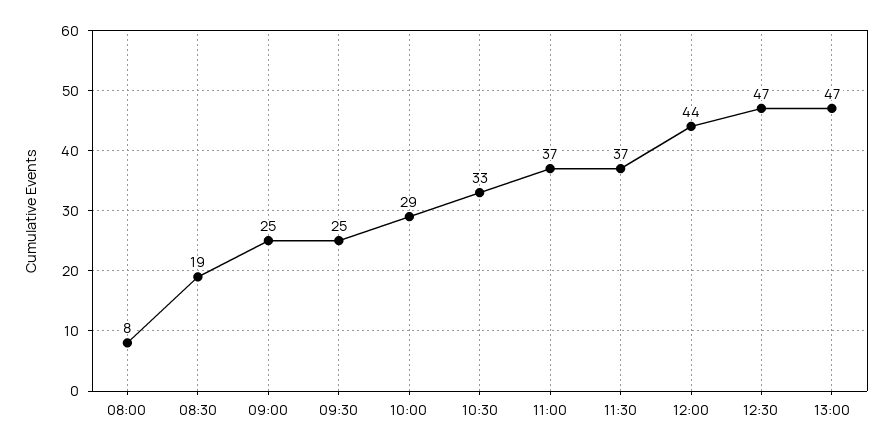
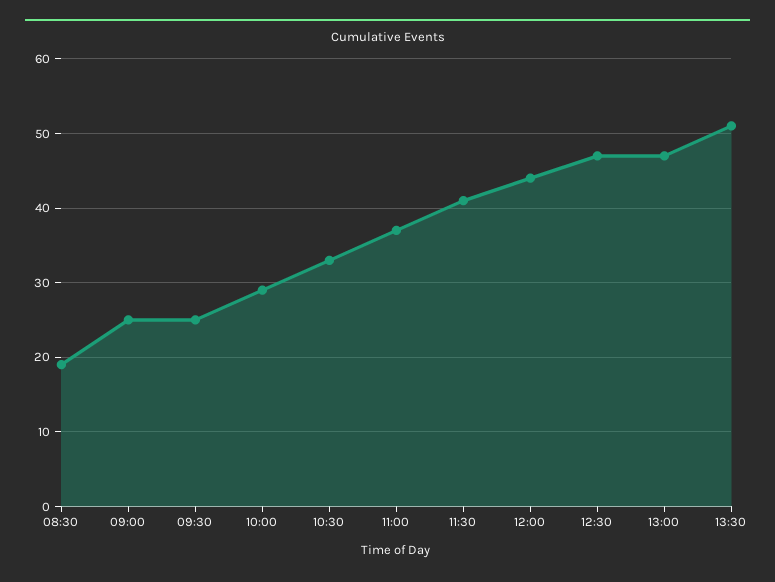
08:00: 8 -> none
11:30: 37 -> 41
13:30: none -> 51

